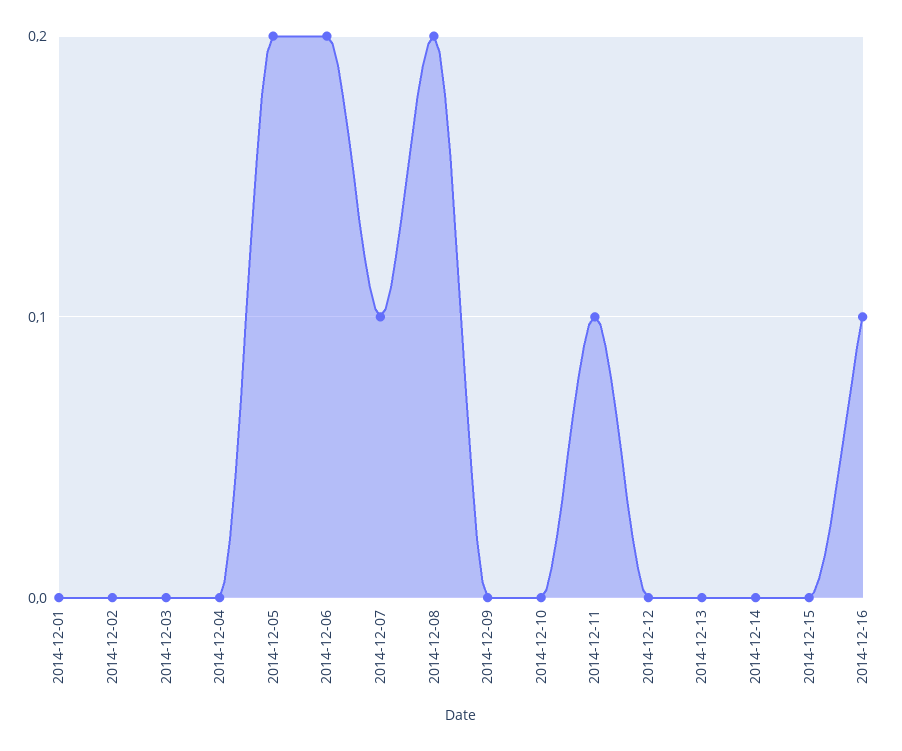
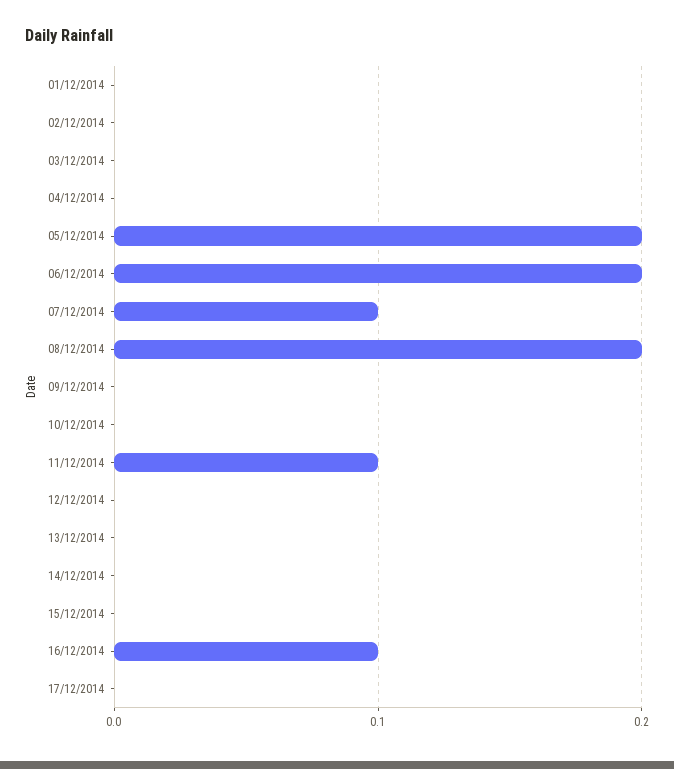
17/12/2014: none -> 0

